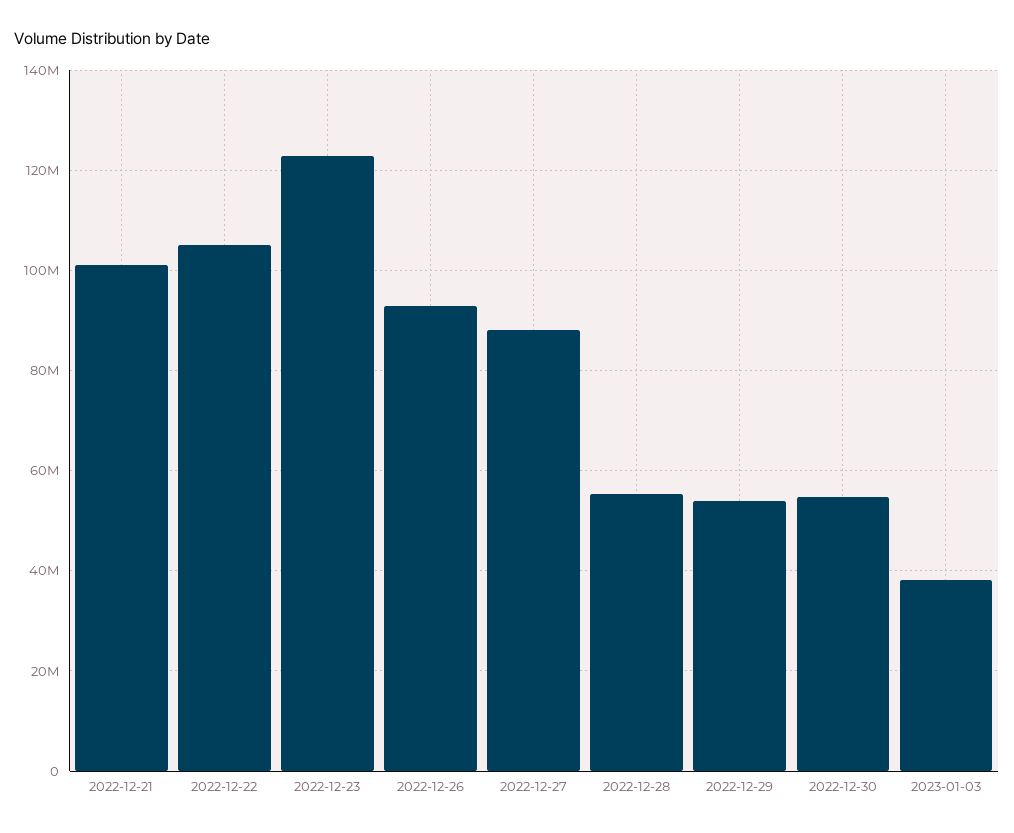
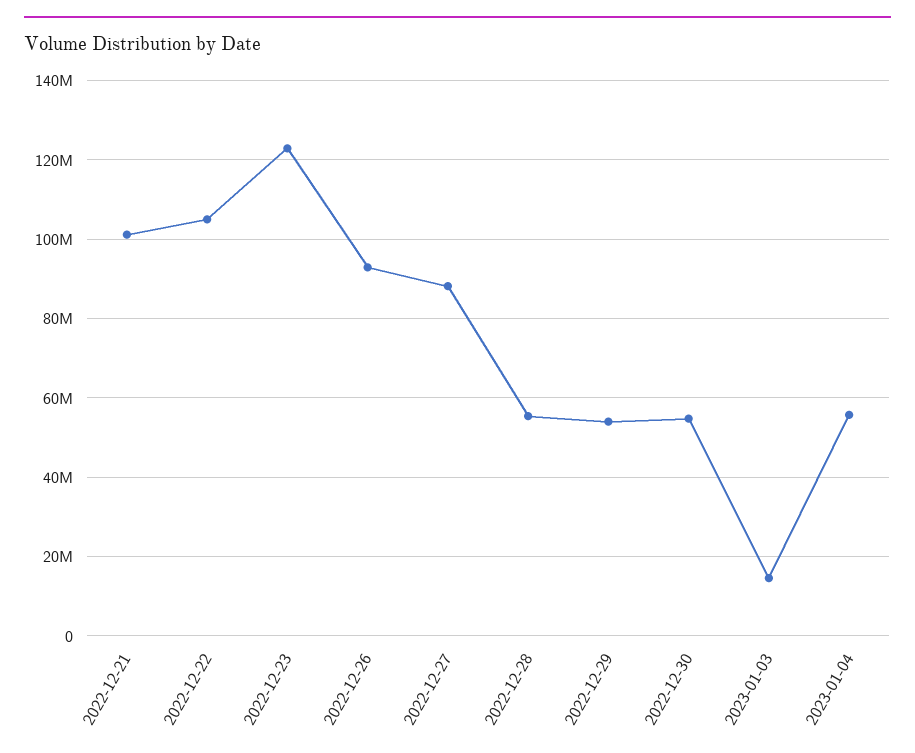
2023-01-03: 38000000 -> 14000000
2023-01-04: none -> 56000000

